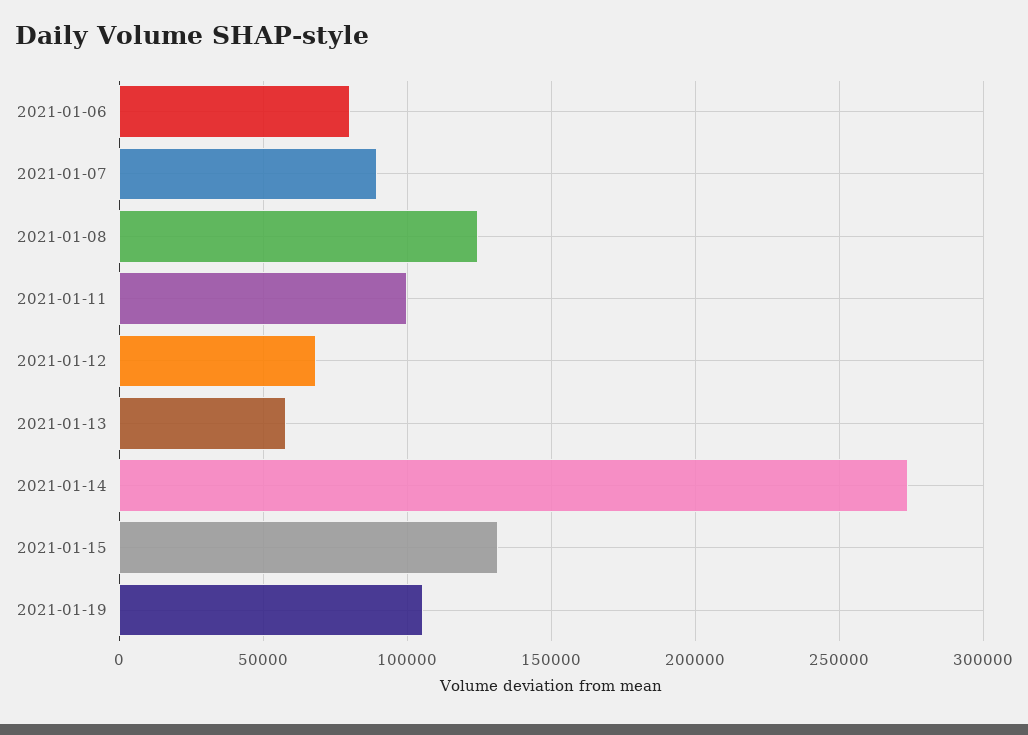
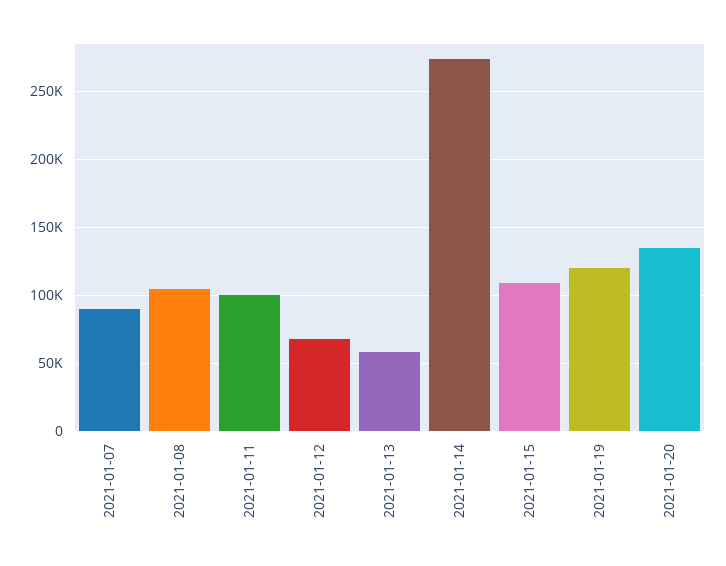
2021-01-06: 80000 -> none
2021-01-08: 125000 -> 105000
2021-01-15: 130000 -> 110000
2021-01-19: 105000 -> 120000
2021-01-20: none -> 135000

